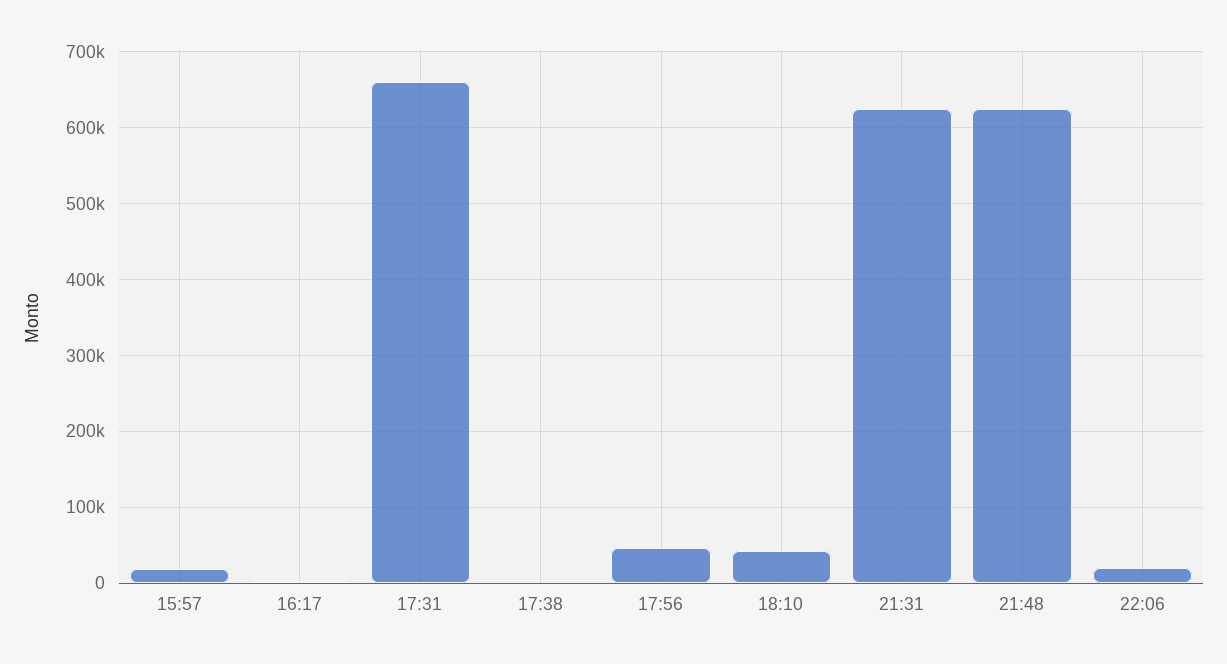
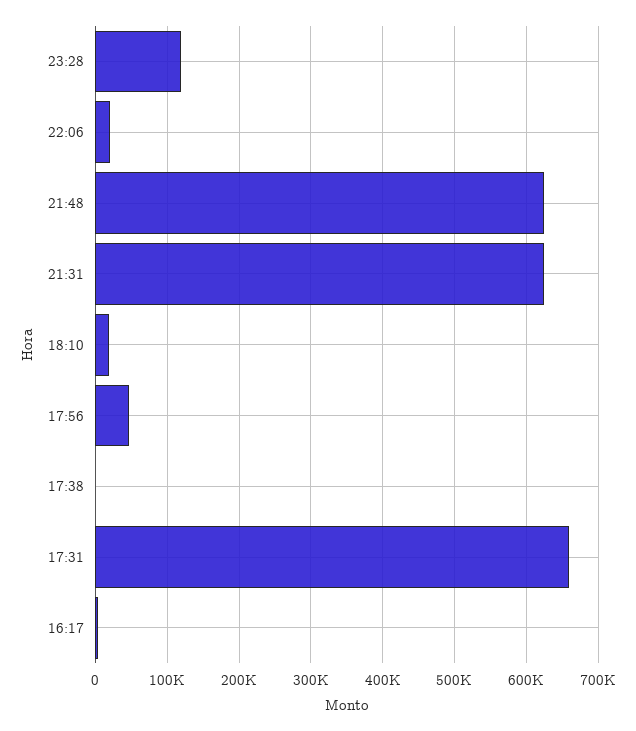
15:57: 20000 -> none
18:10: 40000 -> 20000
23:28: none -> 120000

